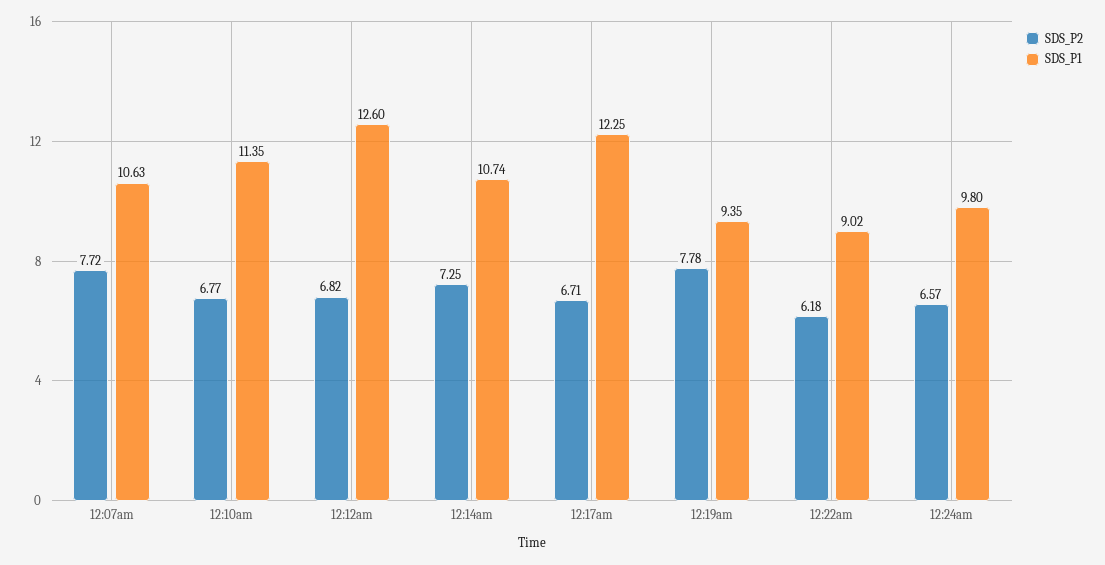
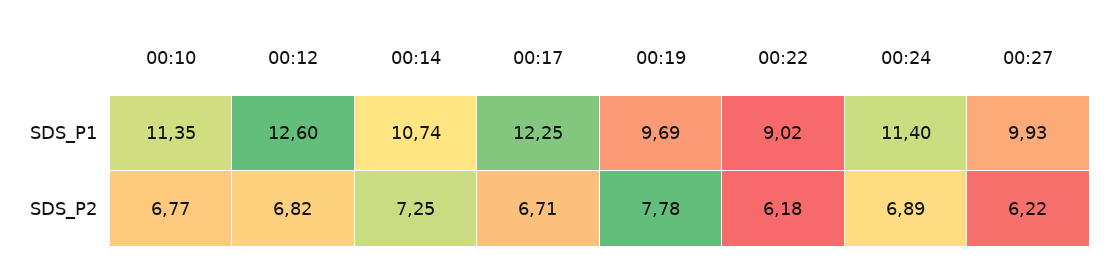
SDS_P2, 12:07am: 7.72 -> none
SDS_P1, 12:07am: 10.63 -> none
SDS_P1, 12:19am: 9.35 -> 9.69
SDS_P2, 12:24am: 6.57 -> 6.89
SDS_P1, 12:24am: 9.8 -> 11.4
SDS_P1, 00:27: none -> 9.93
SDS_P2, 00:27: none -> 6.22

